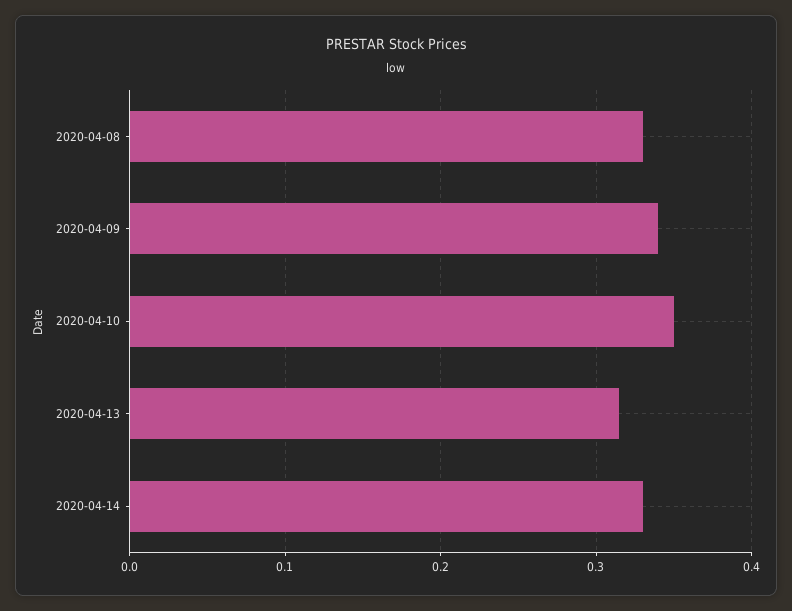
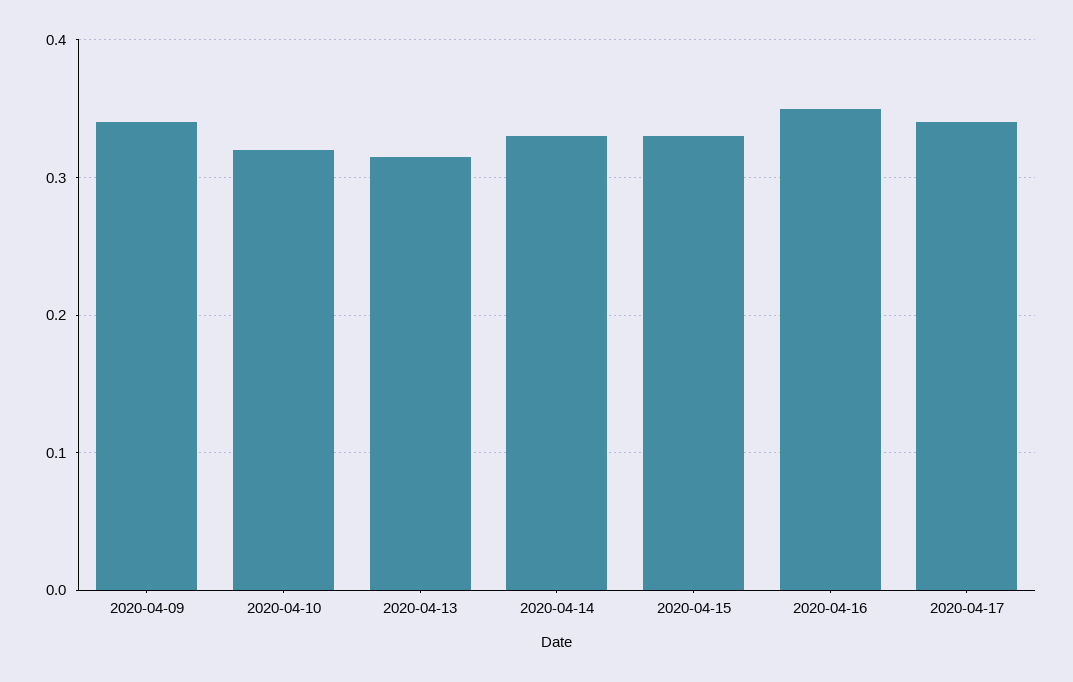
2020-04-08: 0.33 -> none
2020-04-10: 0.35 -> 0.32
2020-04-15: none -> 0.33
2020-04-16: none -> 0.35
2020-04-17: none -> 0.34

